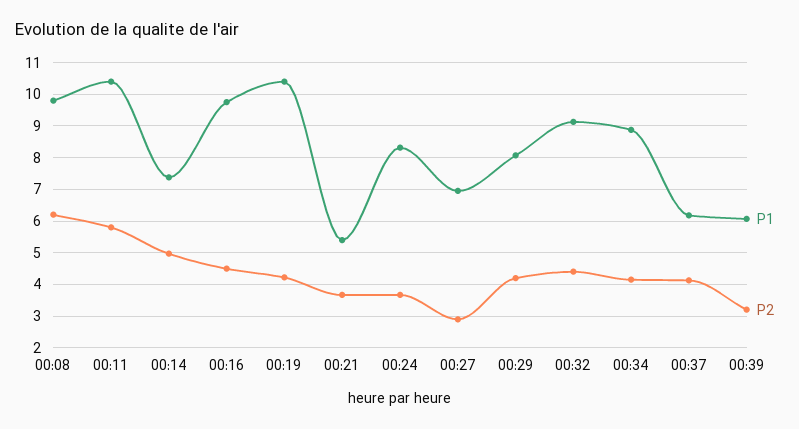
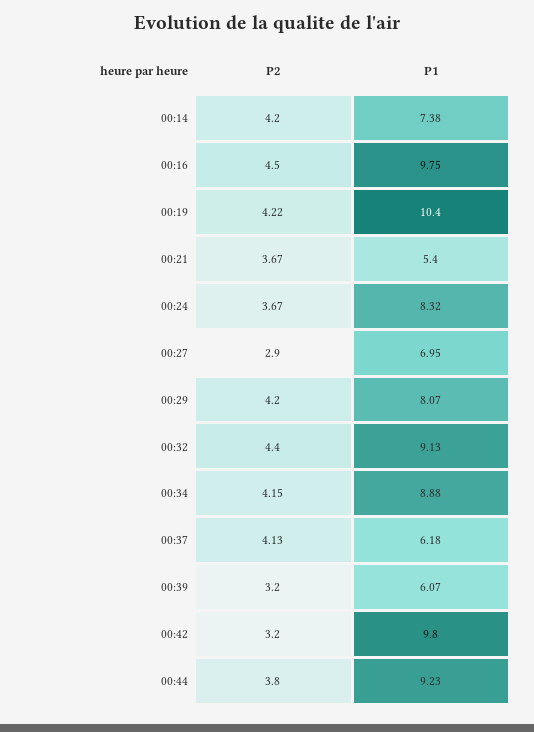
P1, 00:08: 9.8 -> none
P2, 00:08: 6.2 -> none
P1, 00:11: 10.4 -> none
P2, 00:11: 5.8 -> none
P2, 00:14: 5 -> 4.2
P2, 00:42: none -> 3.2
P1, 00:42: none -> 9.8
P2, 00:44: none -> 3.8
P1, 00:44: none -> 9.23

